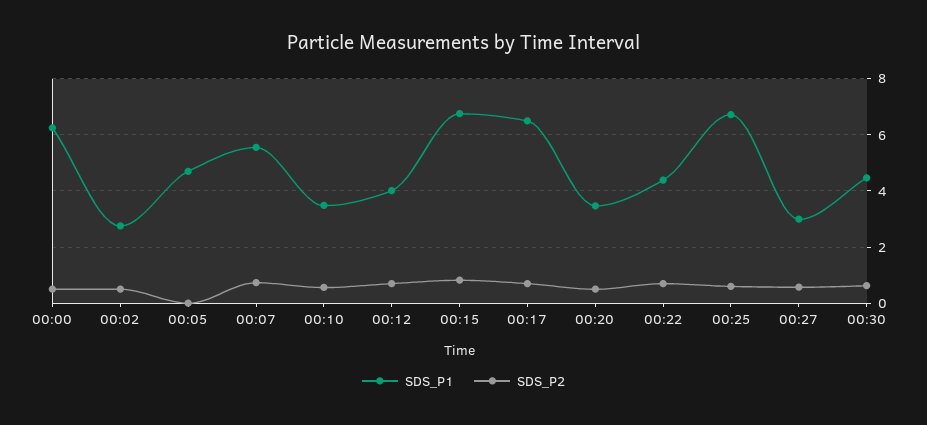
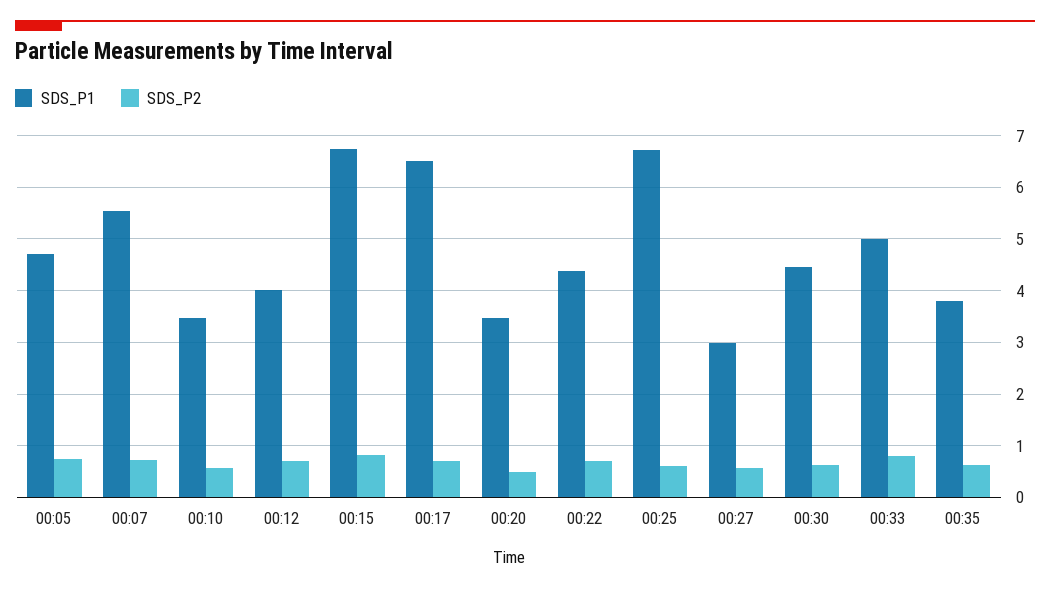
SDS_P1, 00:00: 6.25 -> none
SDS_P2, 00:00: 0.5 -> none
SDS_P1, 00:02: 2.75 -> none
SDS_P2, 00:02: 0.5 -> none
SDS_P2, 00:05: 0 -> 0.8
SDS_P1, 00:33: none -> 5
SDS_P2, 00:33: none -> 0.8
SDS_P1, 00:35: none -> 3.8
SDS_P2, 00:35: none -> 0.6

